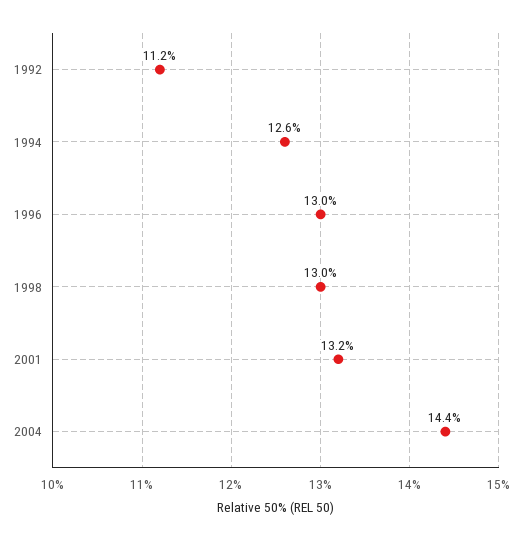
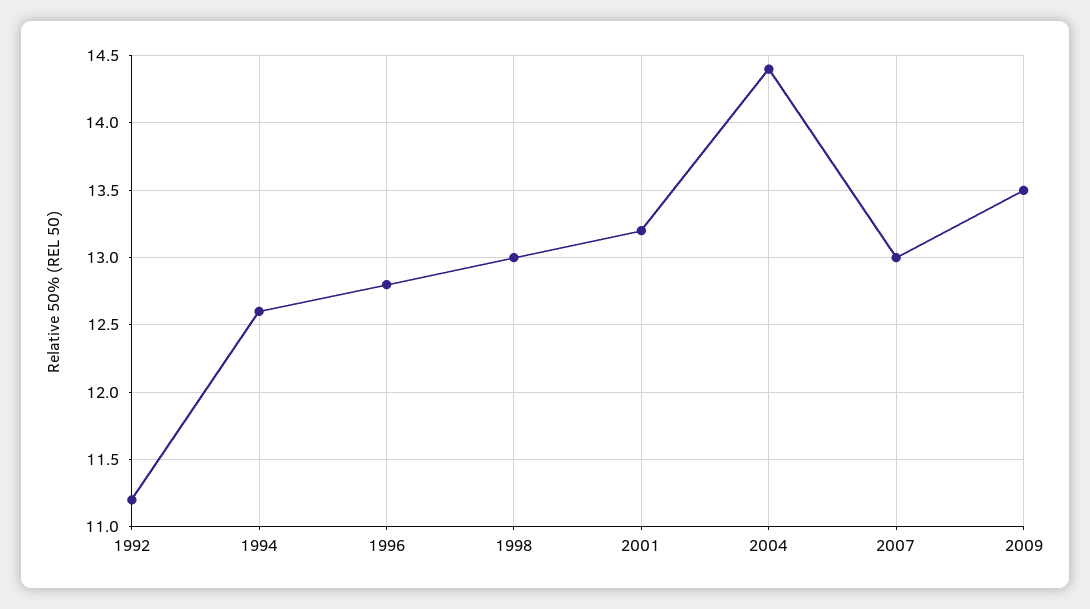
1996: 13 -> 12.8
2007: none -> 13
2009: none -> 13.5

